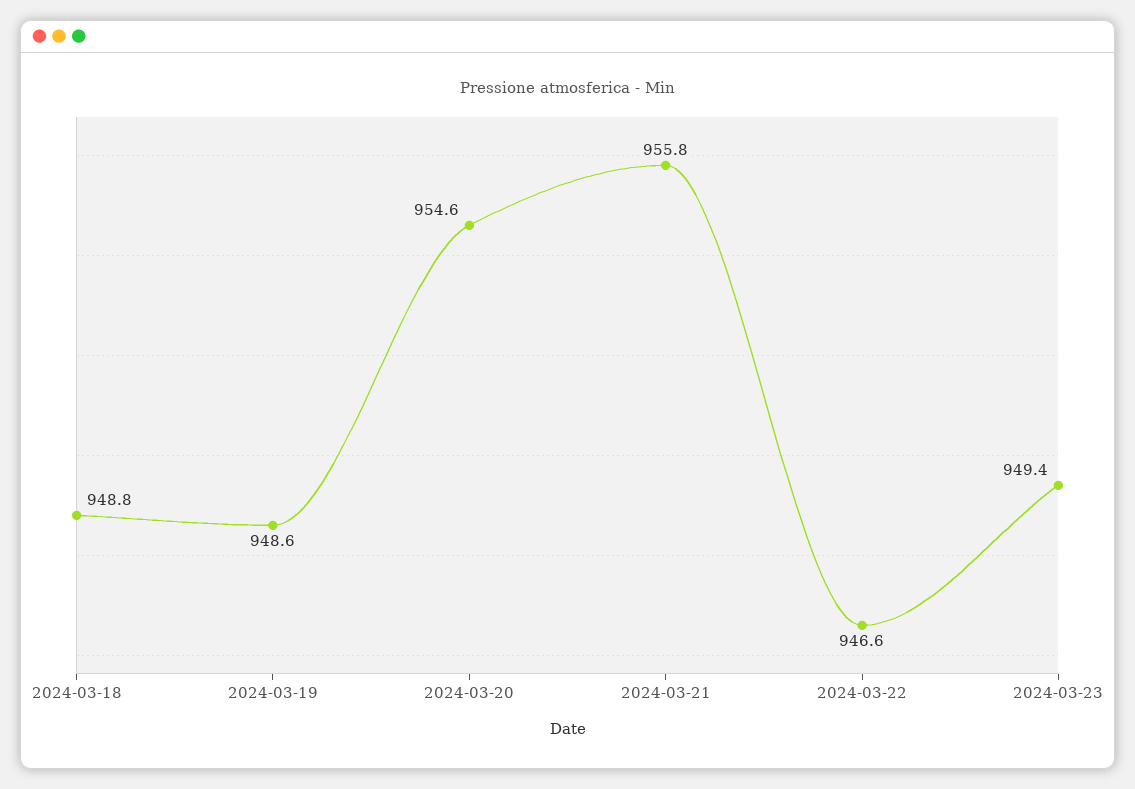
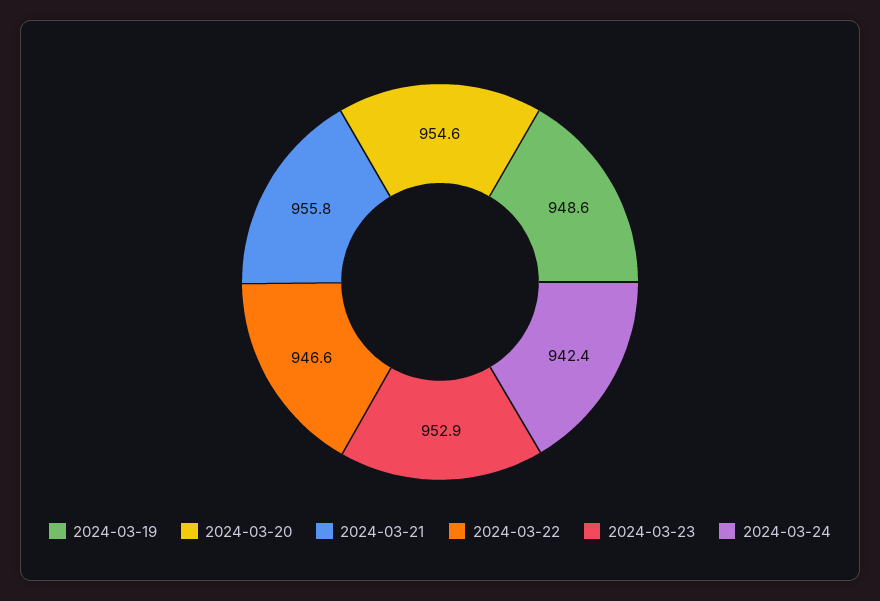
2024-03-18: 948.8 -> none
2024-03-23: 949.4 -> 952.9
2024-03-24: none -> 942.4

